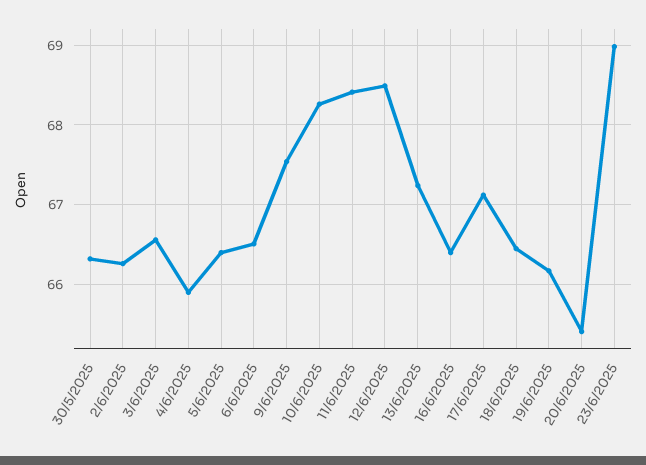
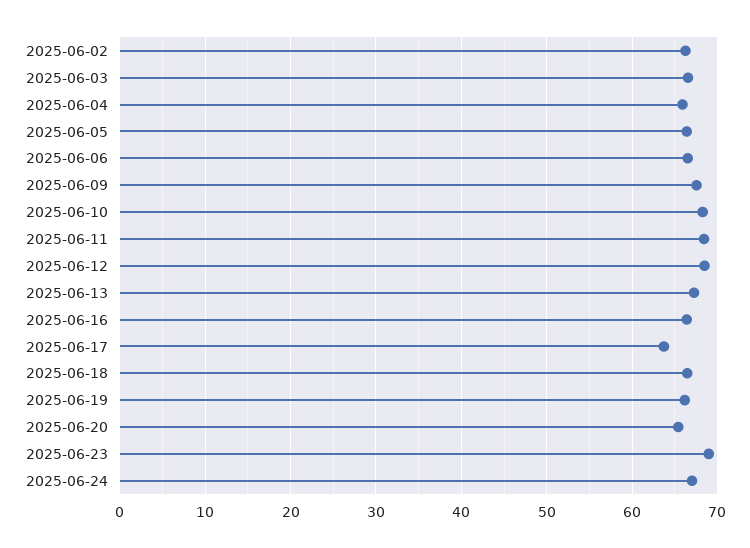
30/5/2025: 66.3 -> none
17/6/2025: 67.1 -> 64
2025-06-24: none -> 67

